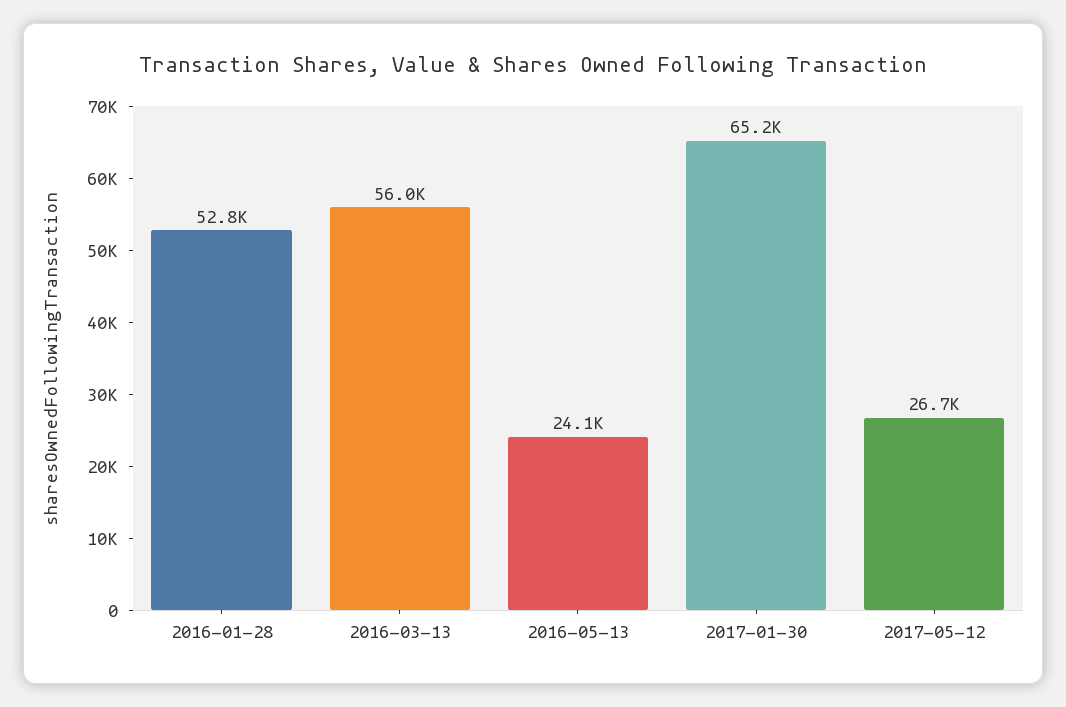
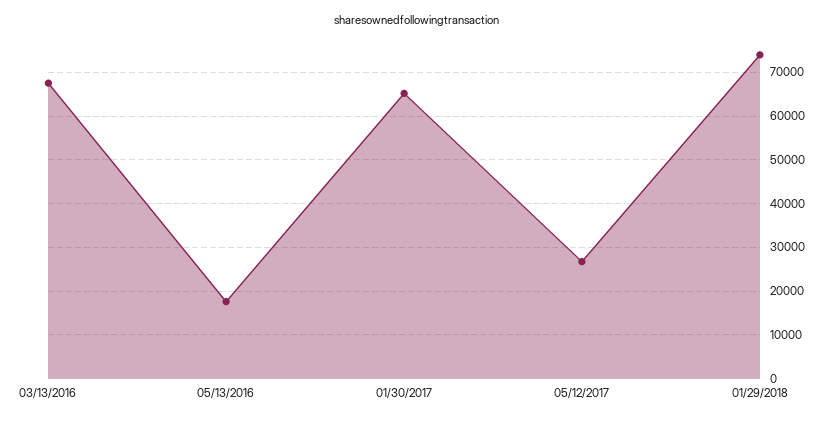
2016-01-28: 52800 -> none
2016-03-13: 56000 -> 68000
2016-05-13: 24100 -> 18000
01/29/2018: none -> 74000

